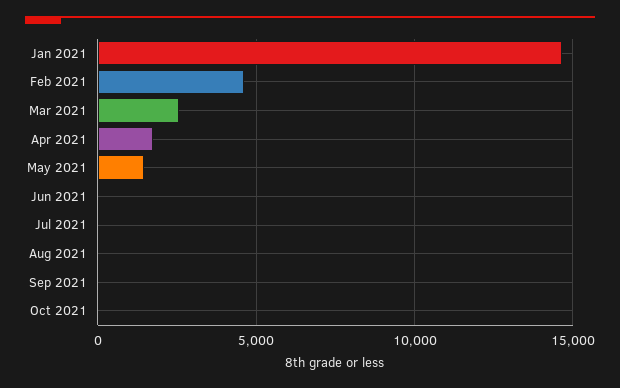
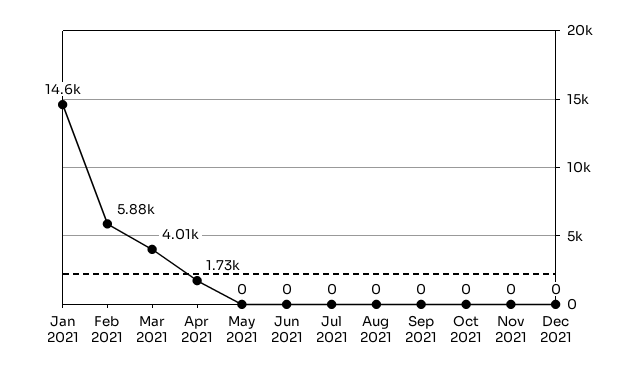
Feb 2021: 4500 -> 5880
Mar 2021: 2500 -> 4010
May 2021: 1500 -> 0
Nov 2021: none -> 0
Dec 2021: none -> 0

